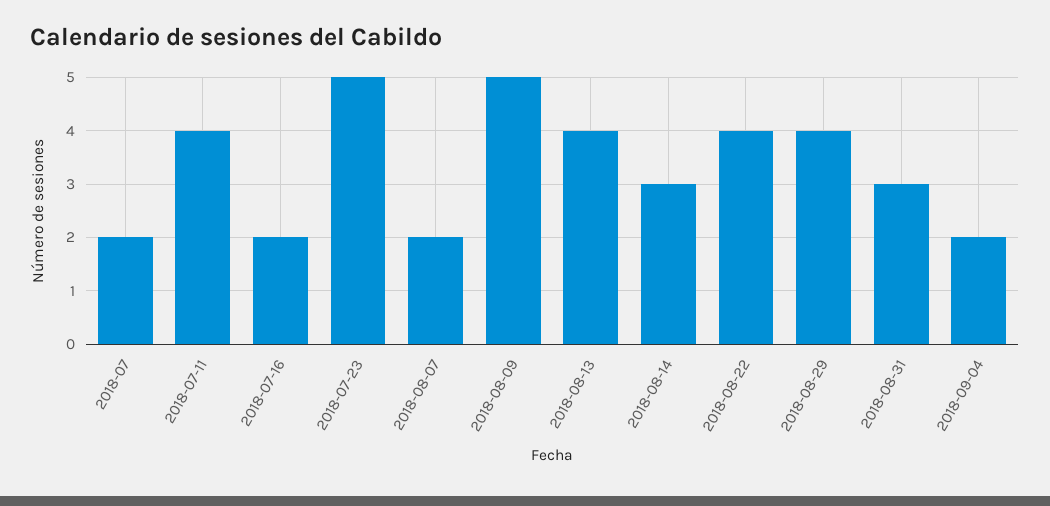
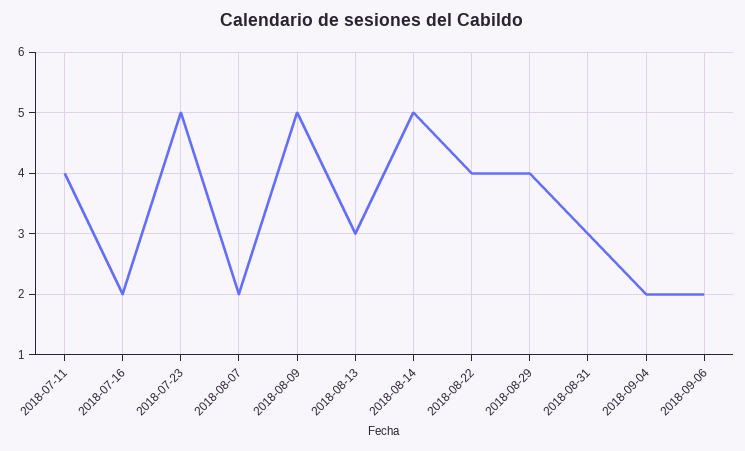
2018-07: 2 -> none
2018-08-13: 4 -> 3
2018-08-14: 3 -> 5
2018-09-06: none -> 2

